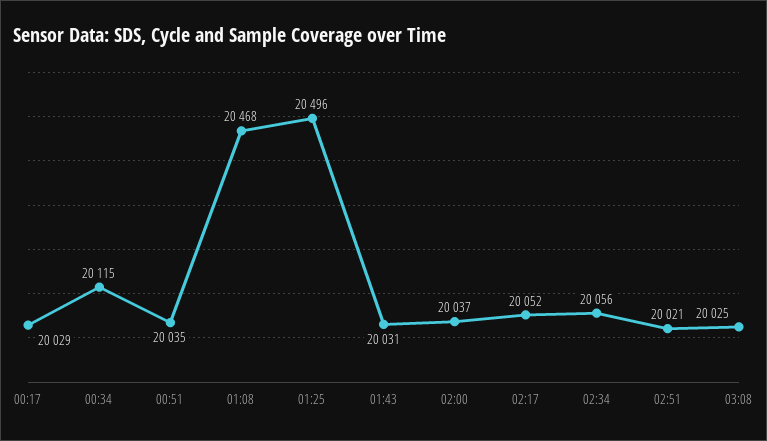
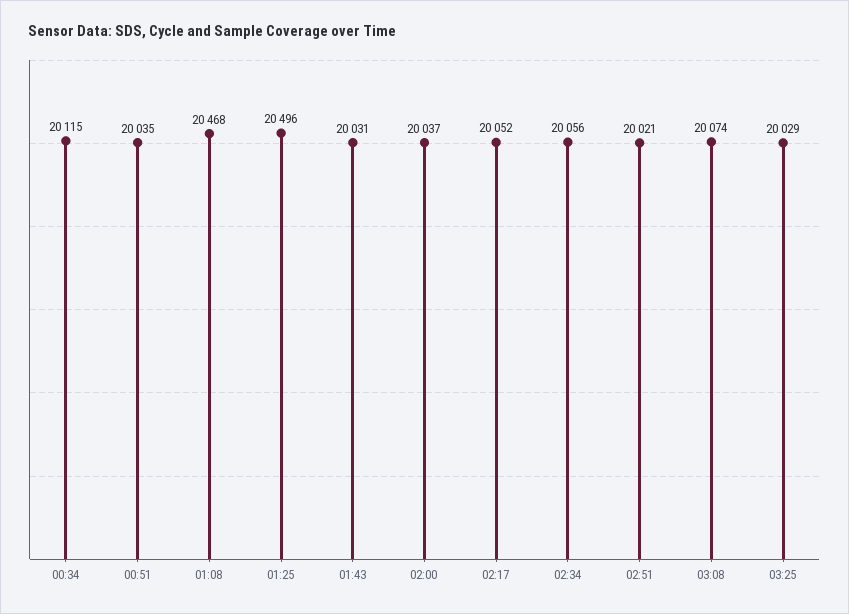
00:17: 20029 -> none
03:08: 20025 -> 20074
03:25: none -> 20029

